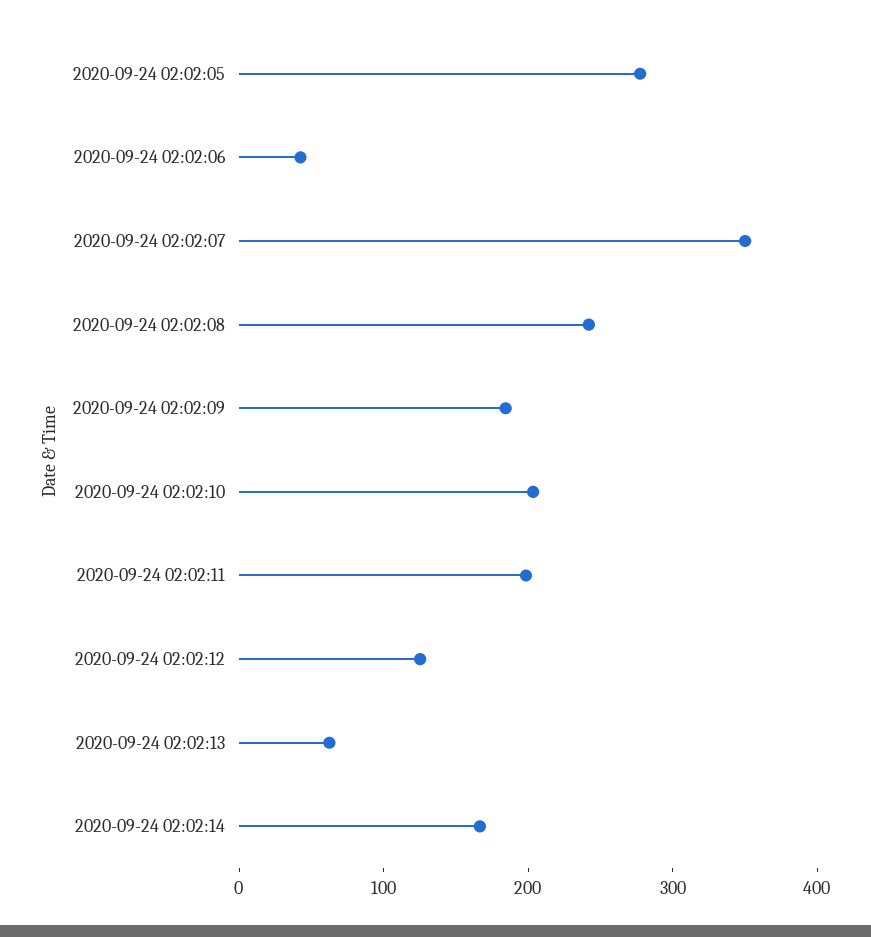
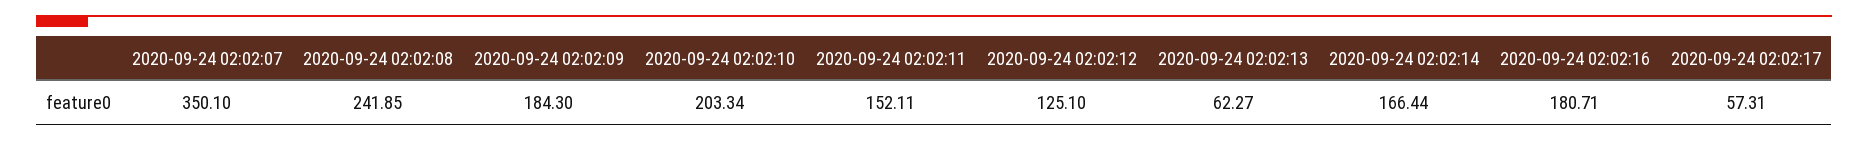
2020-09-24 02:02:05: 280 -> none
2020-09-24 02:02:06: 40 -> none
2020-09-24 02:02:11: 200 -> 152.11
2020-09-24 02:02:16: none -> 180.71
2020-09-24 02:02:17: none -> 57.31

